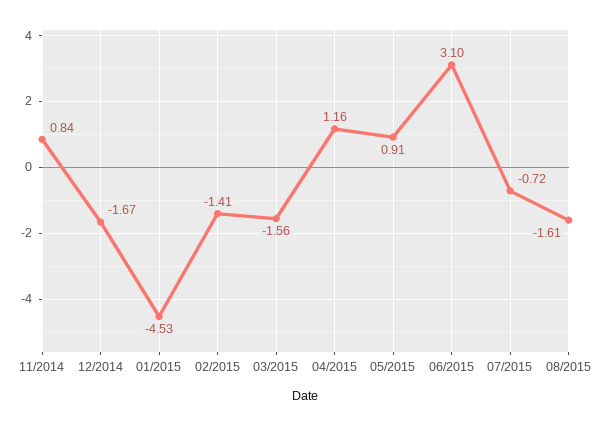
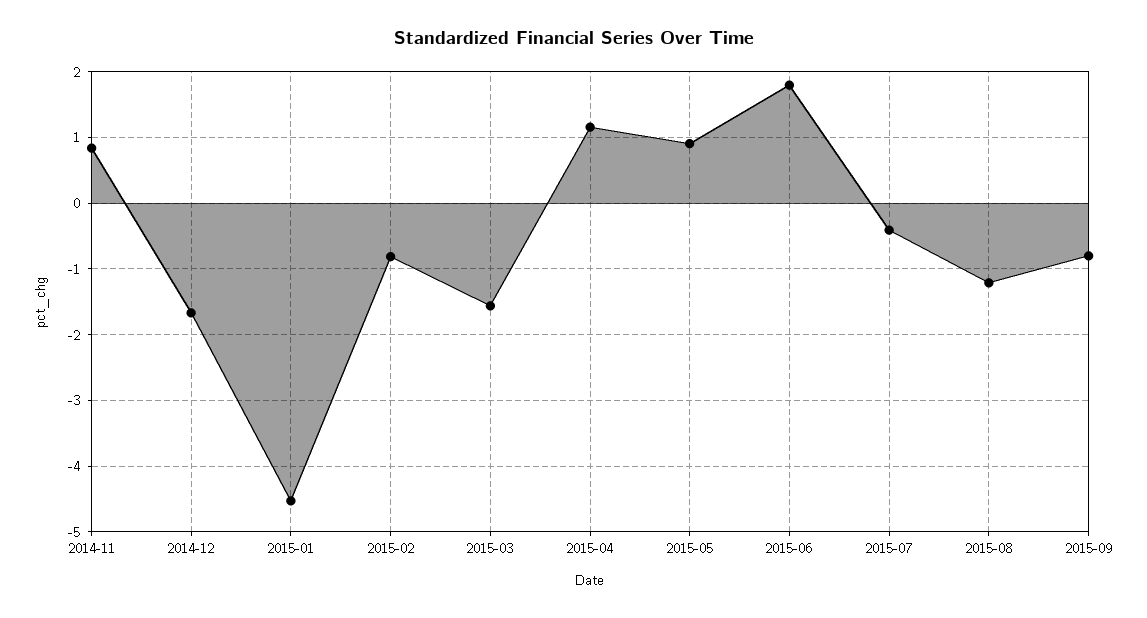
02/2015: -1.41 -> -0.8
06/2015: 3.1 -> 1.8
07/2015: -0.72 -> -0.4
08/2015: -1.61 -> -1.2
2015-09: none -> -0.8

